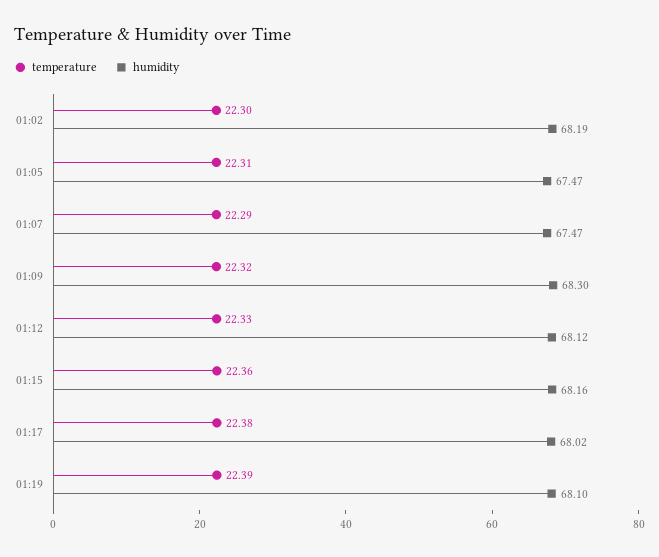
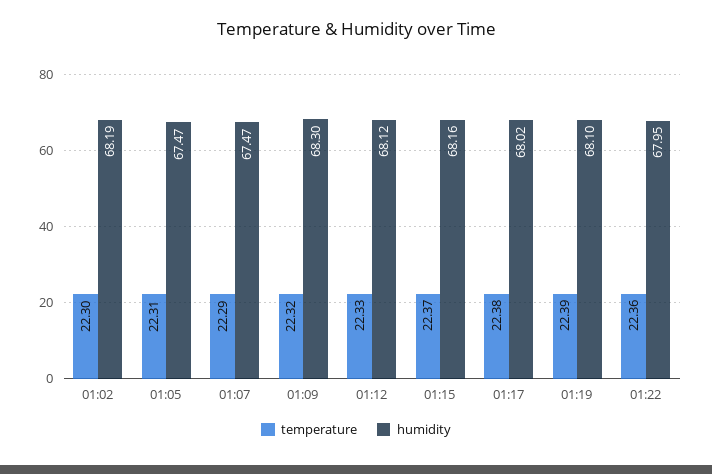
temperature, 01:15: 22.36 -> 22.37
temperature, 01:22: none -> 22.36
humidity, 01:22: none -> 67.95

